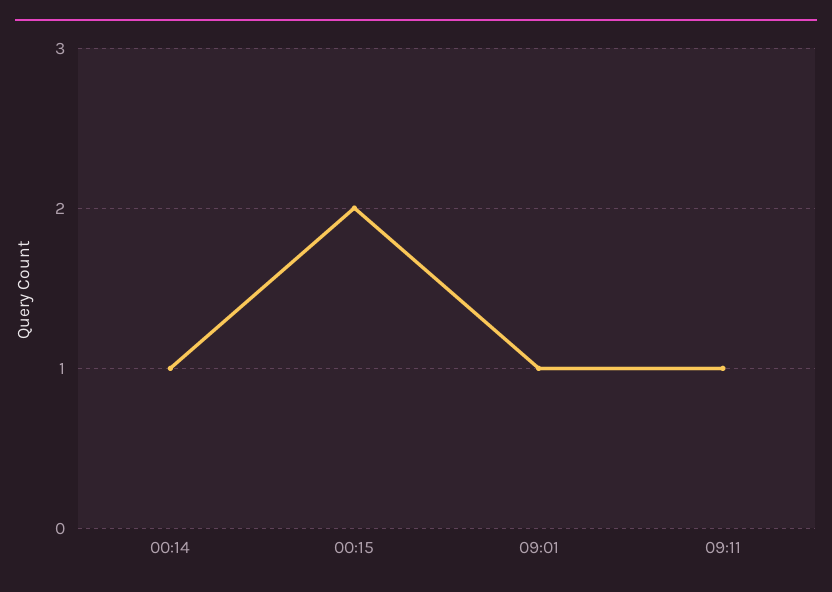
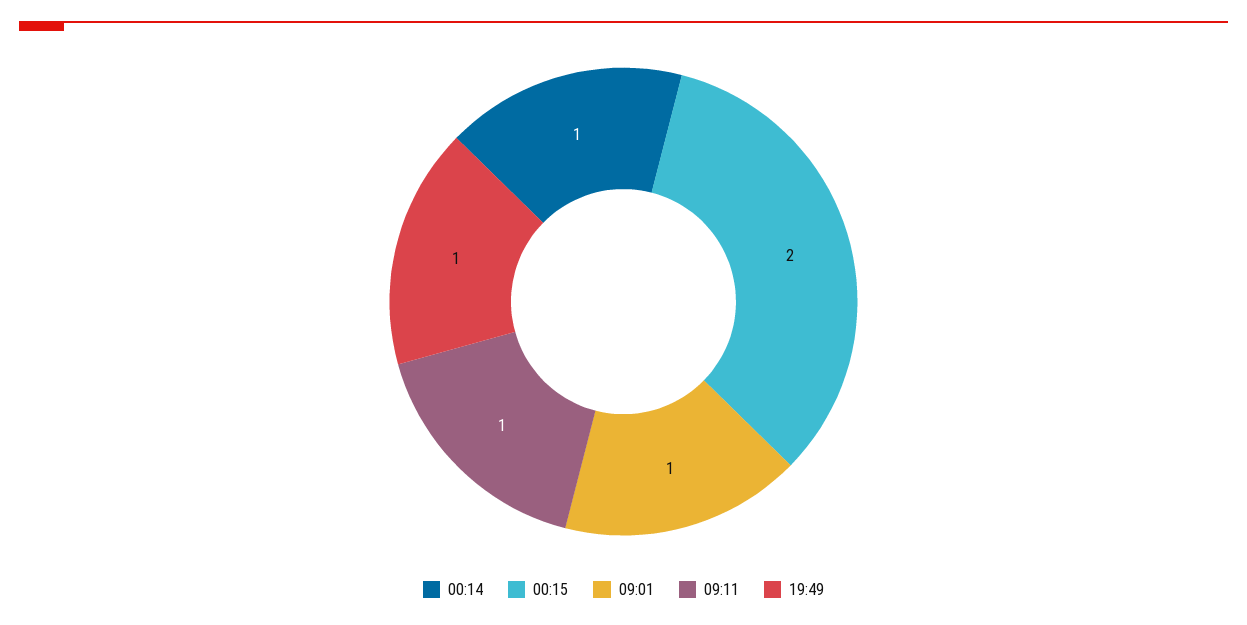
19:49: none -> 1

